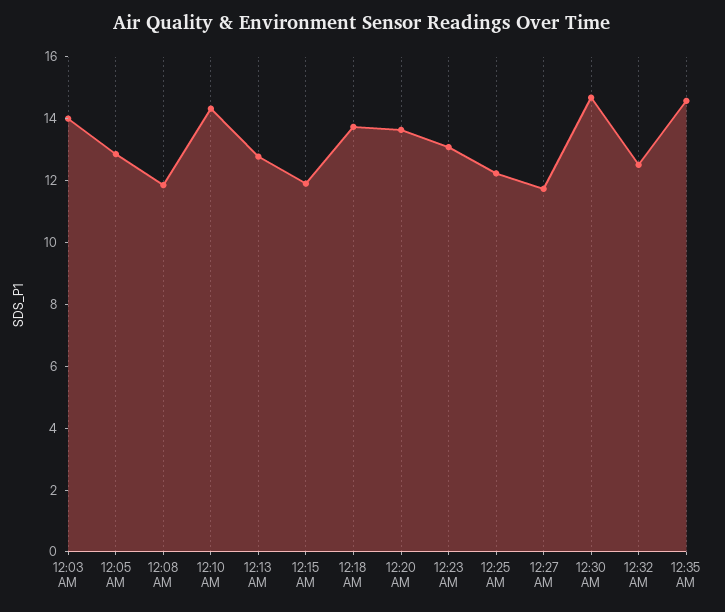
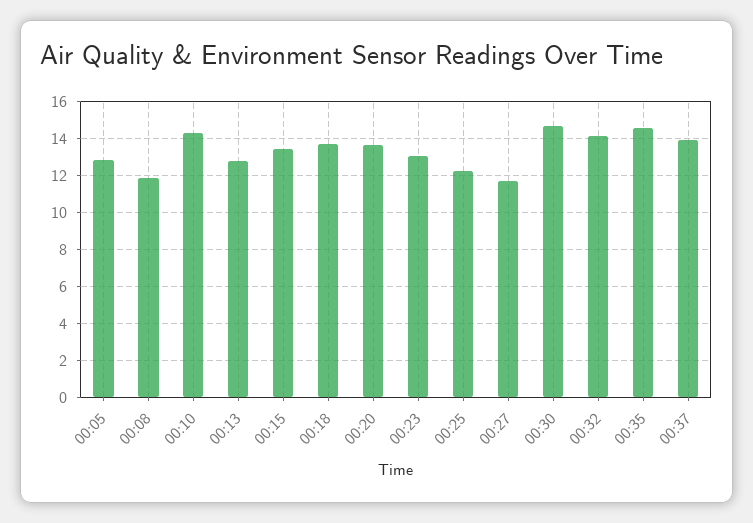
12:03 AM: 14 -> none
12:15 AM: 12 -> 13.5
12:32 AM: 12.5 -> 14
00:37: none -> 14

